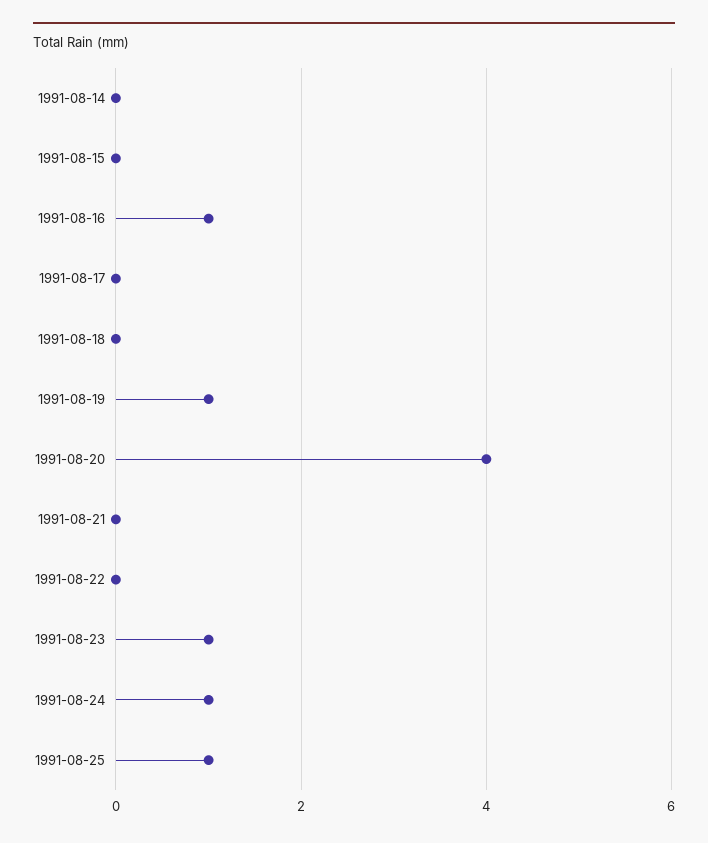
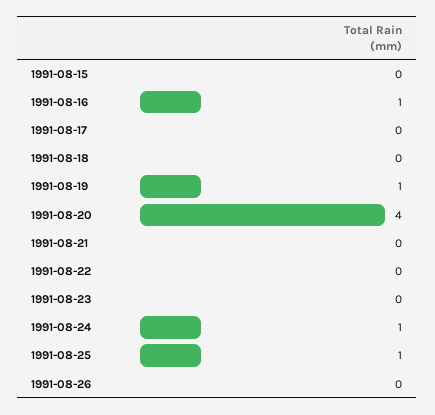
1991-08-14: 0 -> none
1991-08-23: 1 -> 0
1991-08-26: none -> 0

